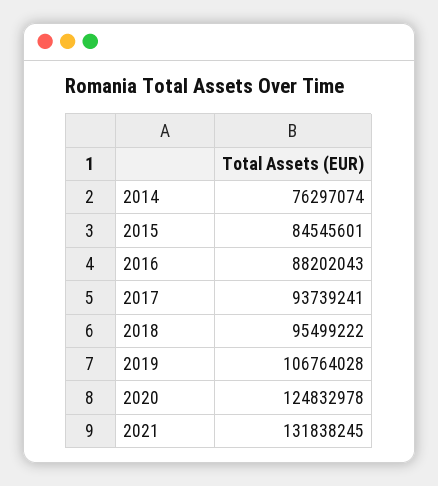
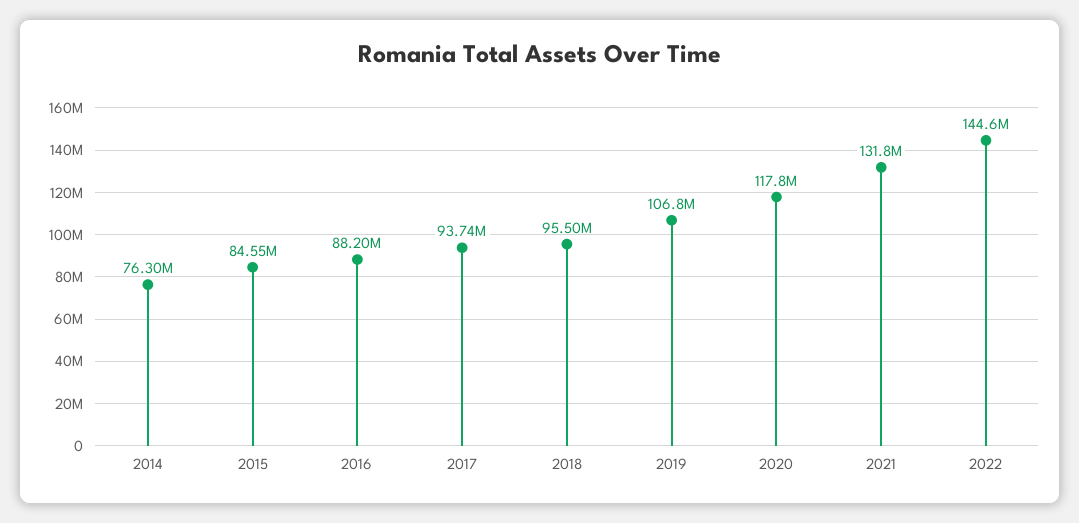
2020: 124832978 -> 117800000
2022: none -> 144600000

